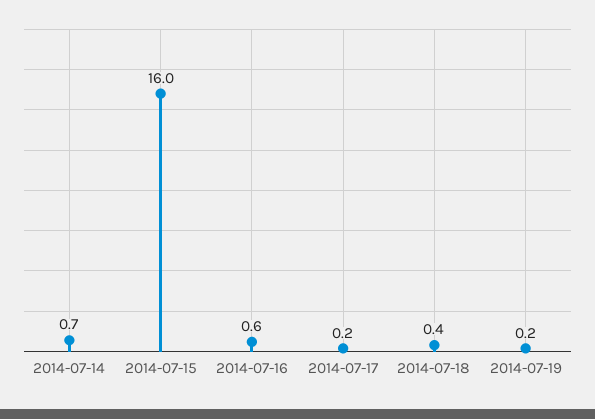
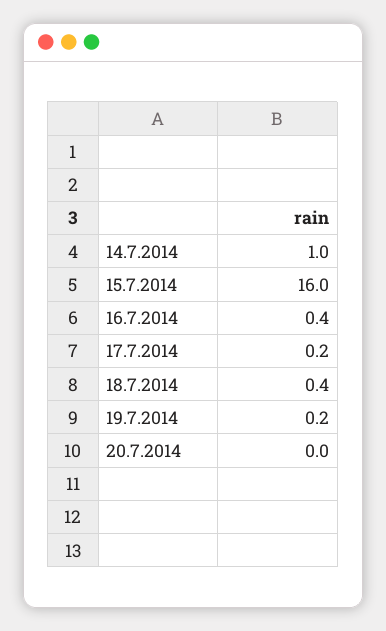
2014-07-14: 0.7 -> 1
2014-07-16: 0.6 -> 0.4
20.7.2014: none -> 0

